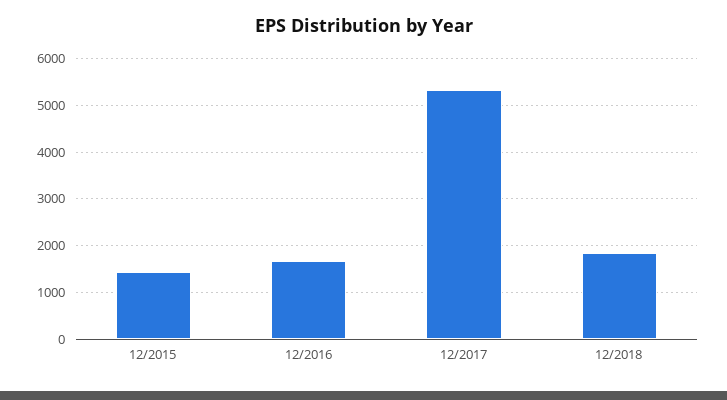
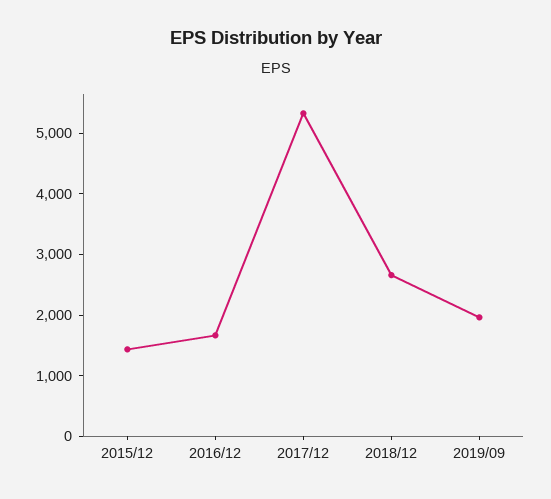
12/2018: 1800 -> 2600
2019/09: none -> 2000

